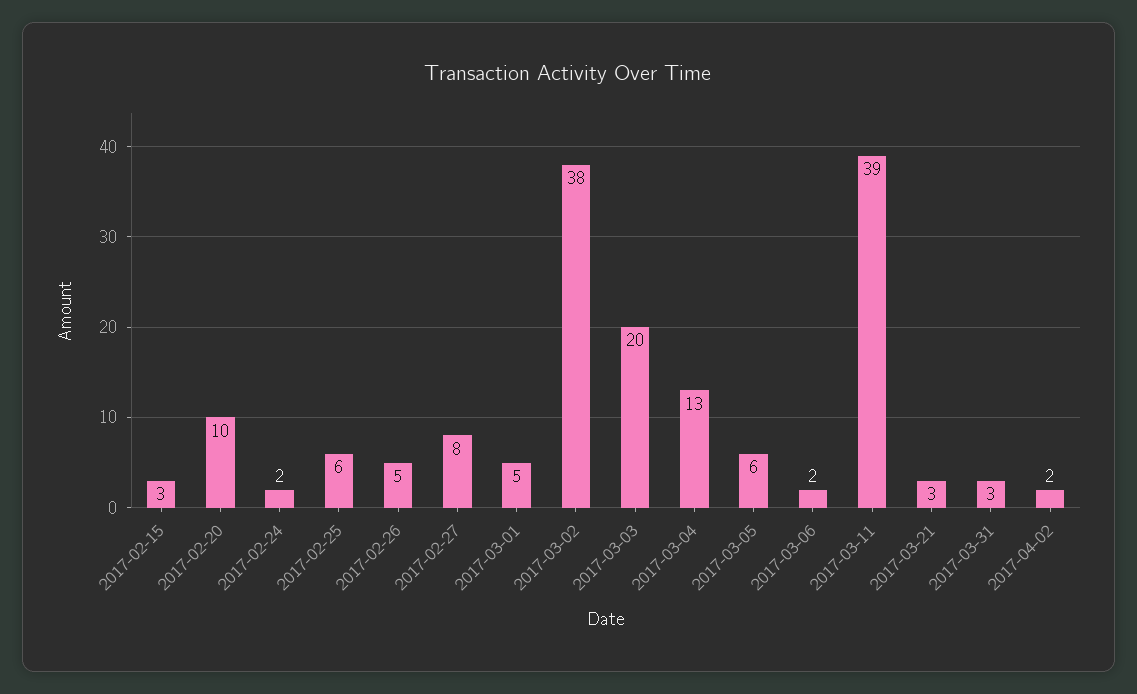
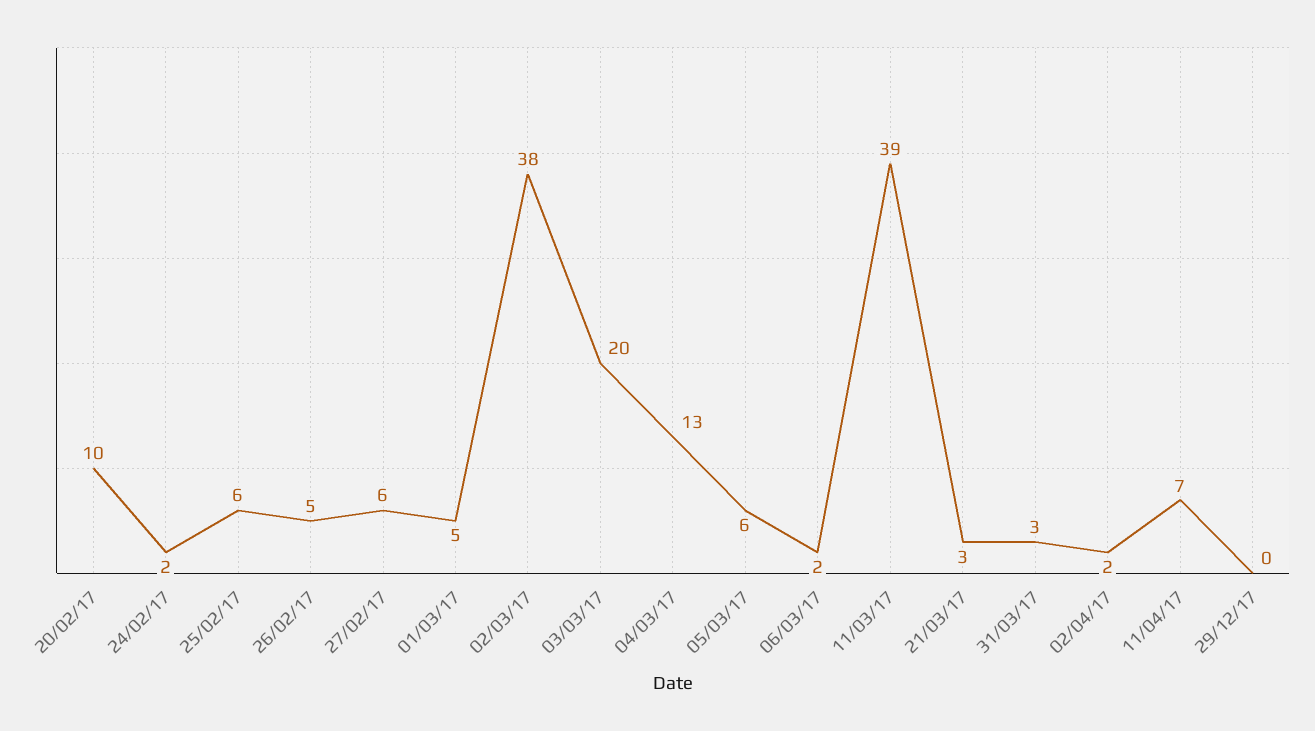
2017-02-15: 3 -> none
2017-02-27: 8 -> 6
11/04/17: none -> 7
29/12/17: none -> 0

